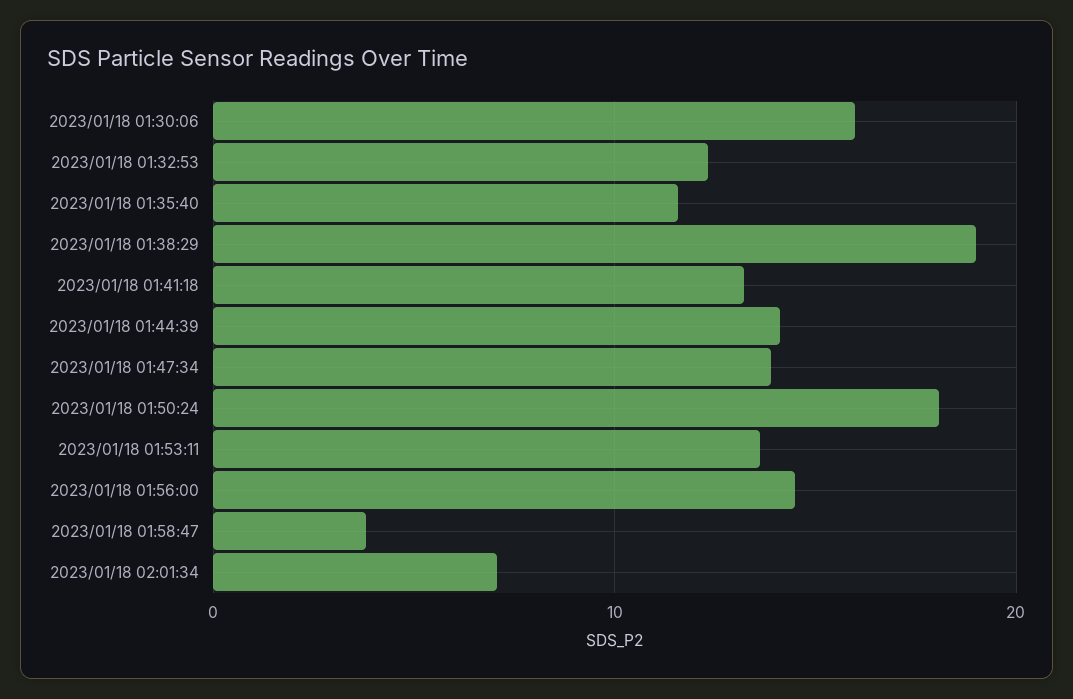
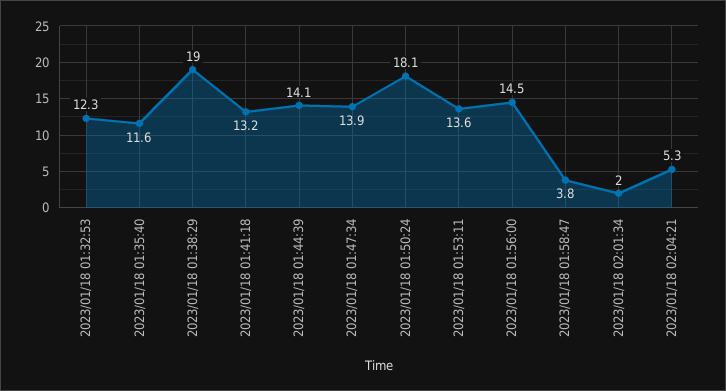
2023/01/18 01:30:06: 16 -> none
2023/01/18 02:01:34: 7 -> 2
2023/01/18 02:04:21: none -> 5.3

